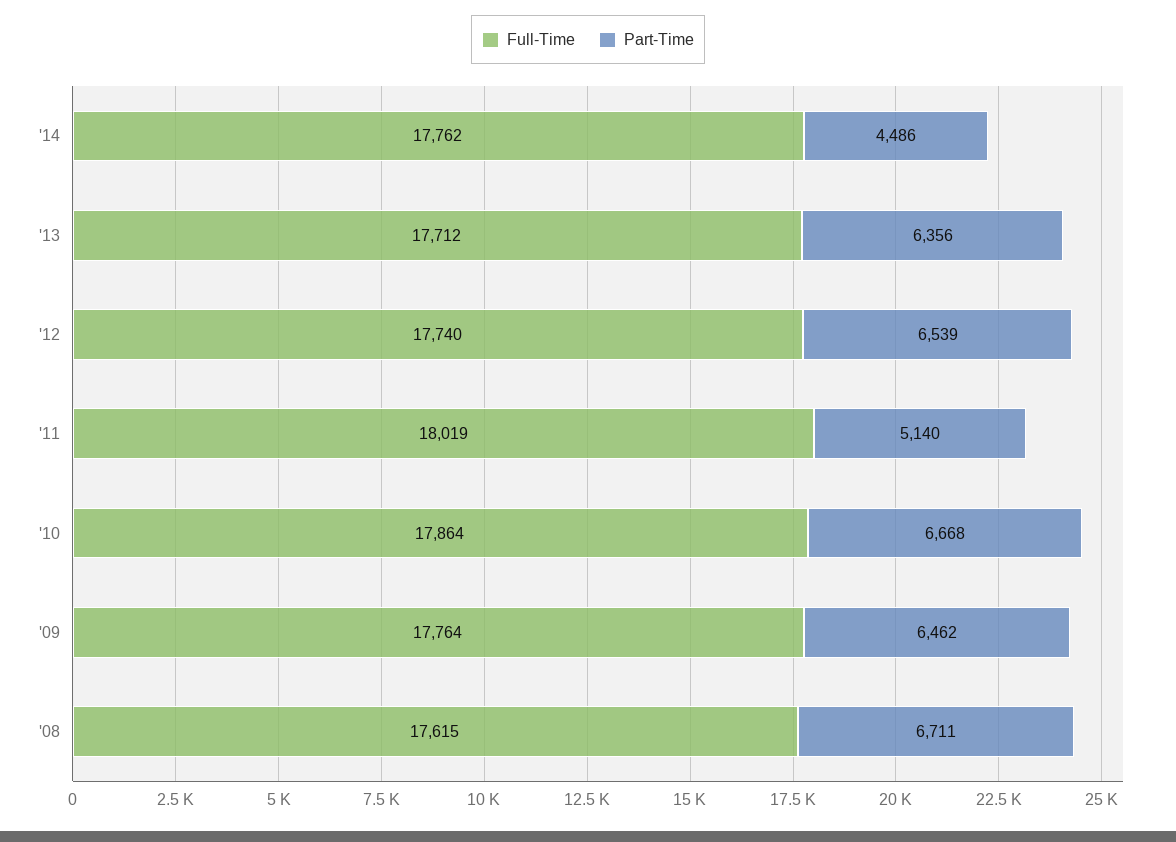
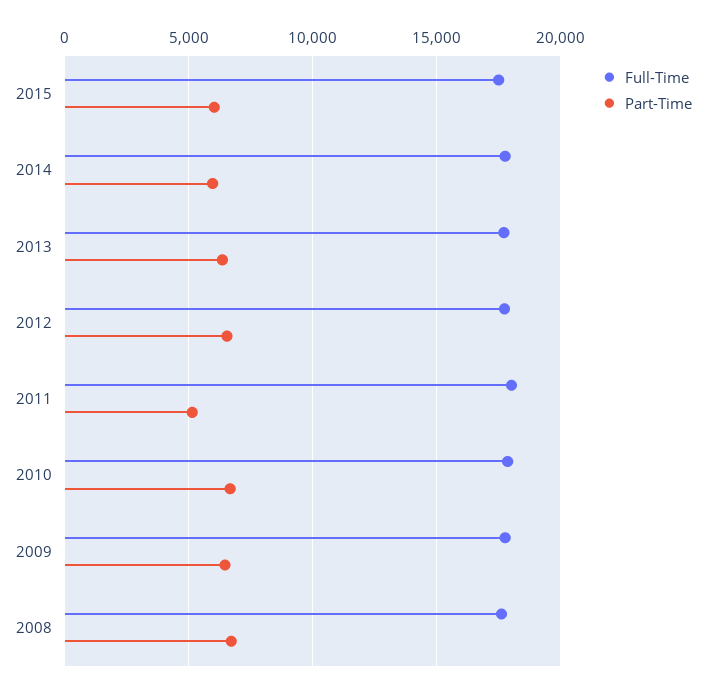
Part-Time, '14: 4486 -> 6000
Full-Time, 2015: none -> 17500
Part-Time, 2015: none -> 6000

